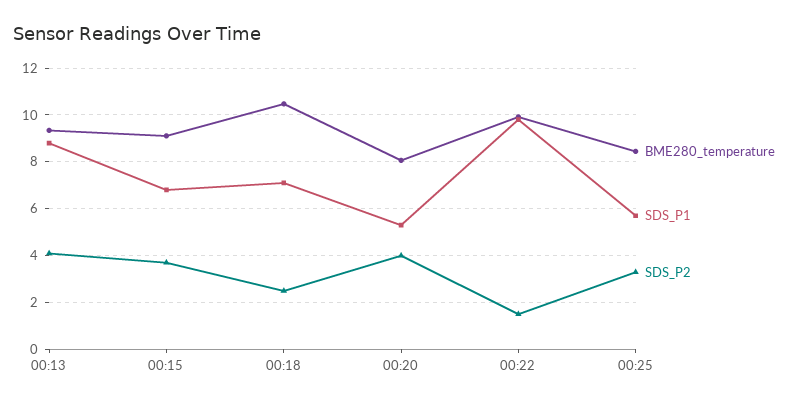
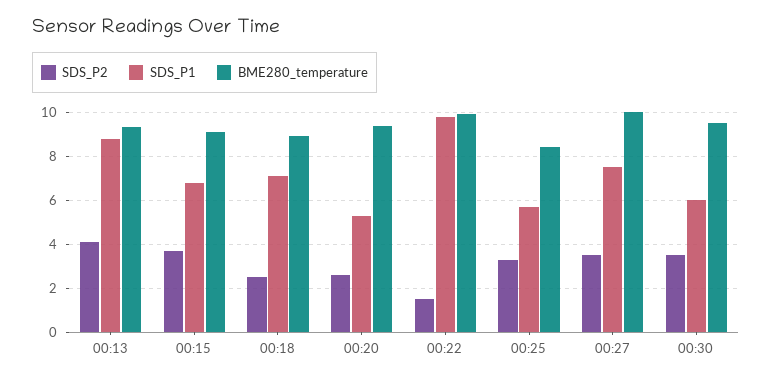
BME280_temperature, 00:18: 10.5 -> 9
BME280_temperature, 00:20: 8 -> 9.5
SDS_P2, 00:20: 4 -> 2.5
SDS_P2, 00:27: none -> 3.5
SDS_P1, 00:27: none -> 7.5
BME280_temperature, 00:27: none -> 10
SDS_P2, 00:30: none -> 3.5
SDS_P1, 00:30: none -> 6
BME280_temperature, 00:30: none -> 9.5

